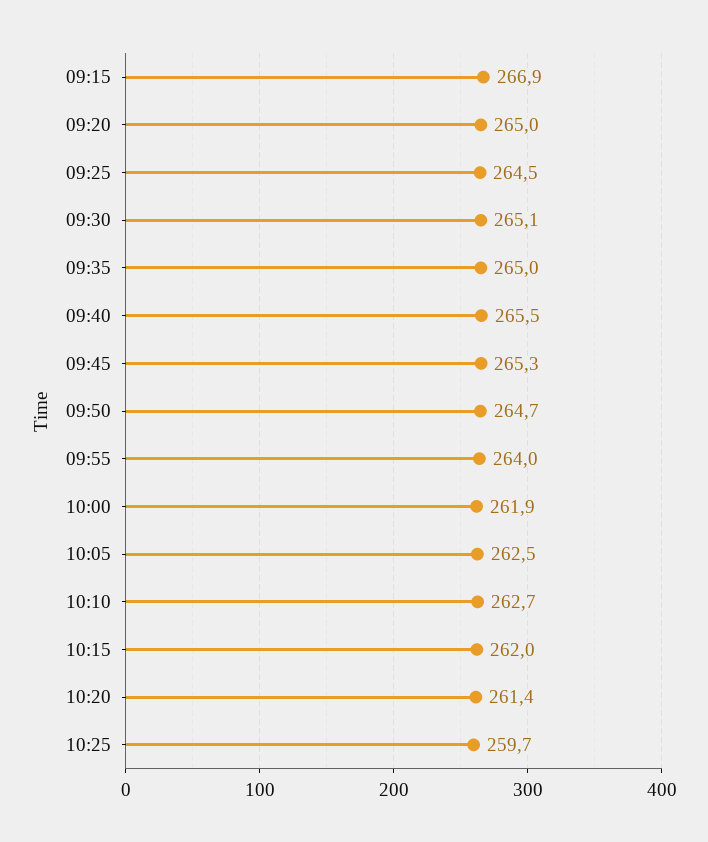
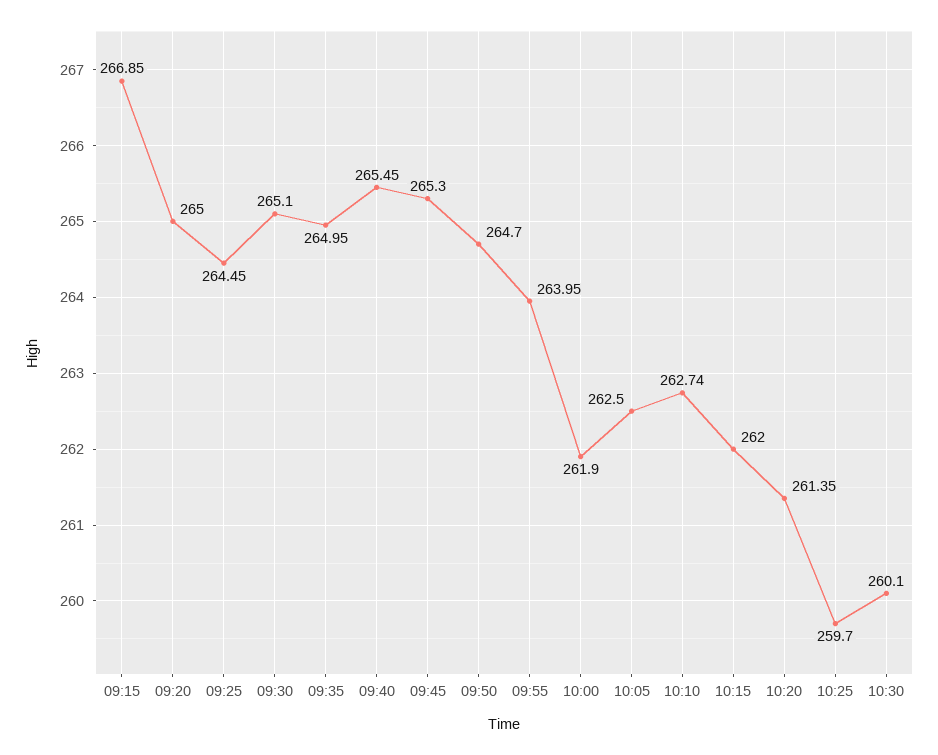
10:30: none -> 260.1

